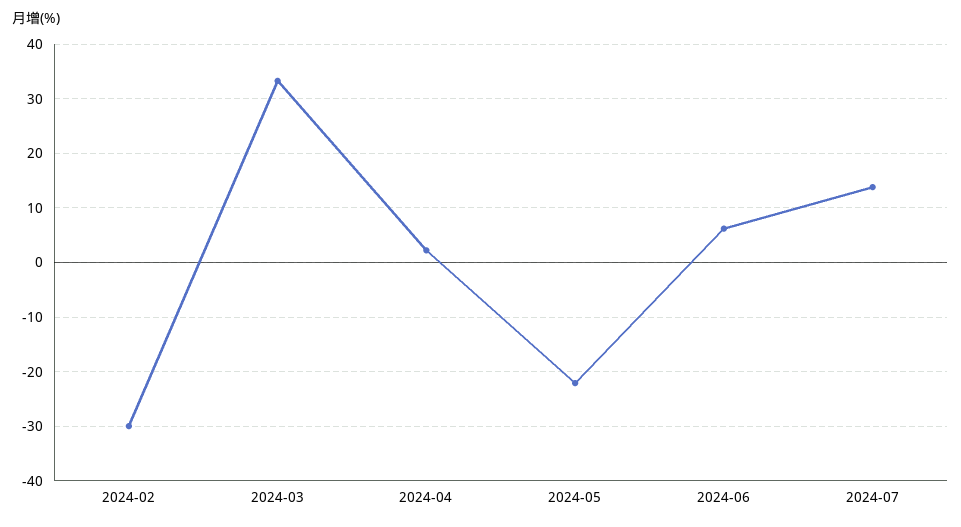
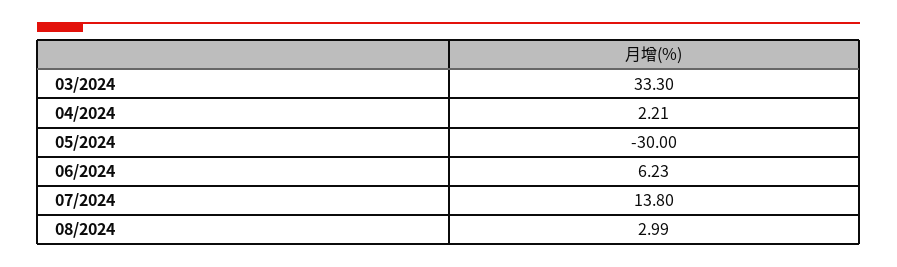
2024-02: -30 -> none
2024-05: -22 -> -30
08/2024: none -> 2.99

